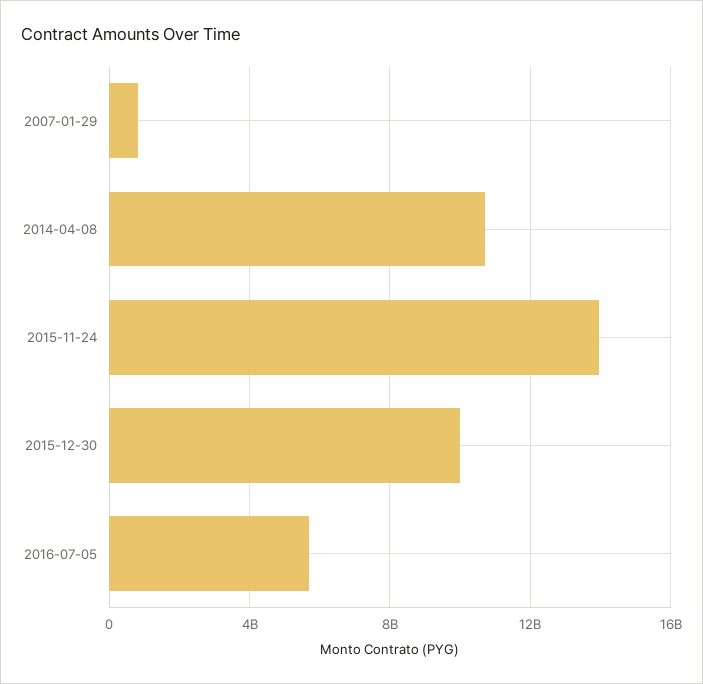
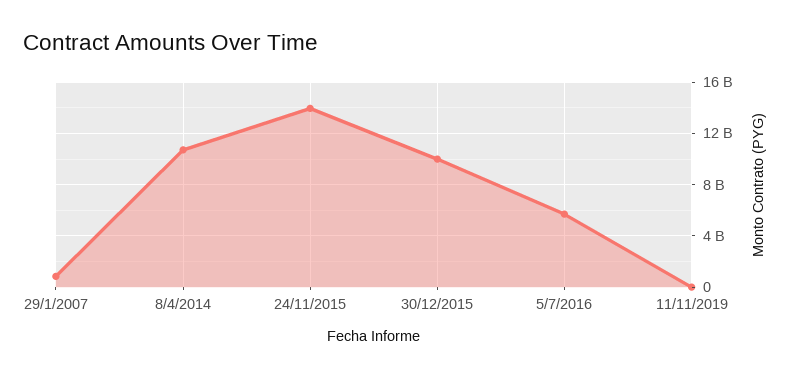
11/11/2019: none -> 0

